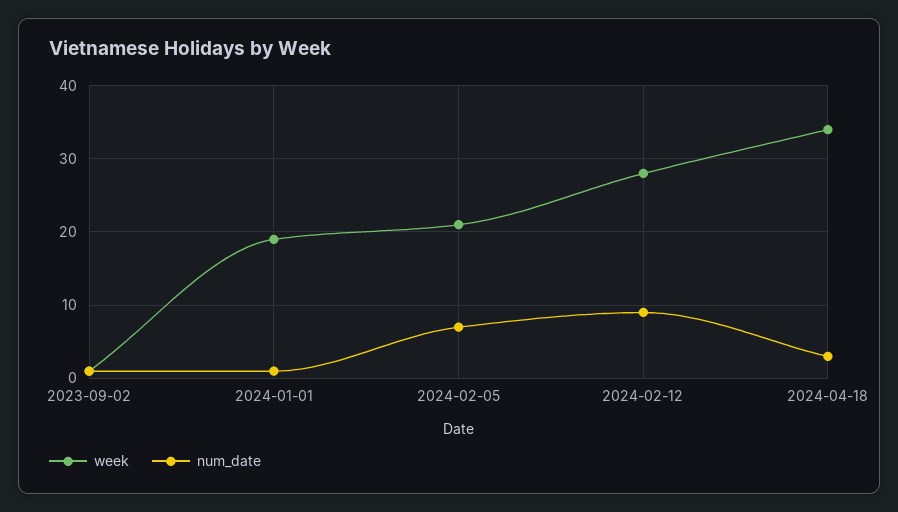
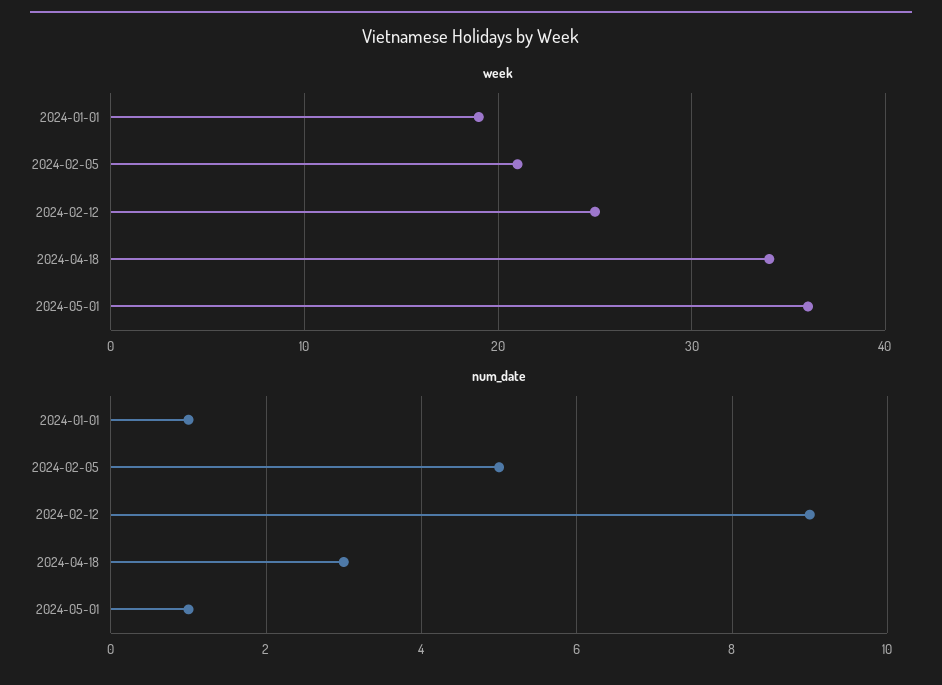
week, 2023-09-02: 1 -> none
num_date, 2023-09-02: 1 -> none
num_date, 2024-02-05: 7 -> 5
week, 2024-02-12: 28 -> 25
week, 2024-05-01: none -> 36
num_date, 2024-05-01: none -> 1

